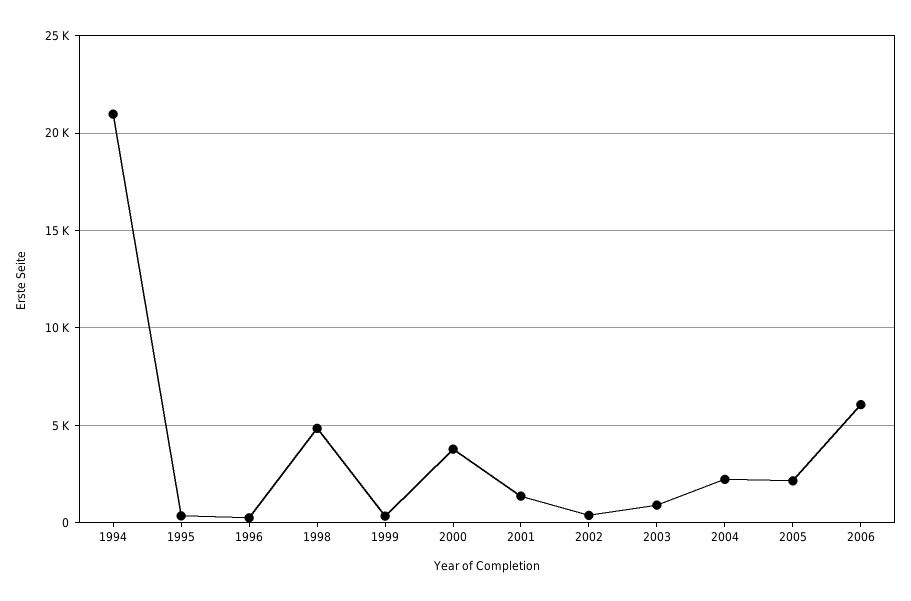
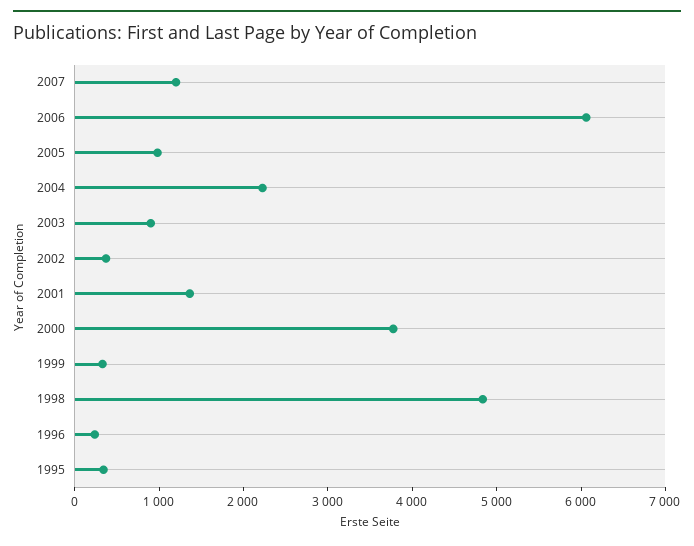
1994: 21000 -> none
2005: 2000 -> 1000
2007: none -> 1200

